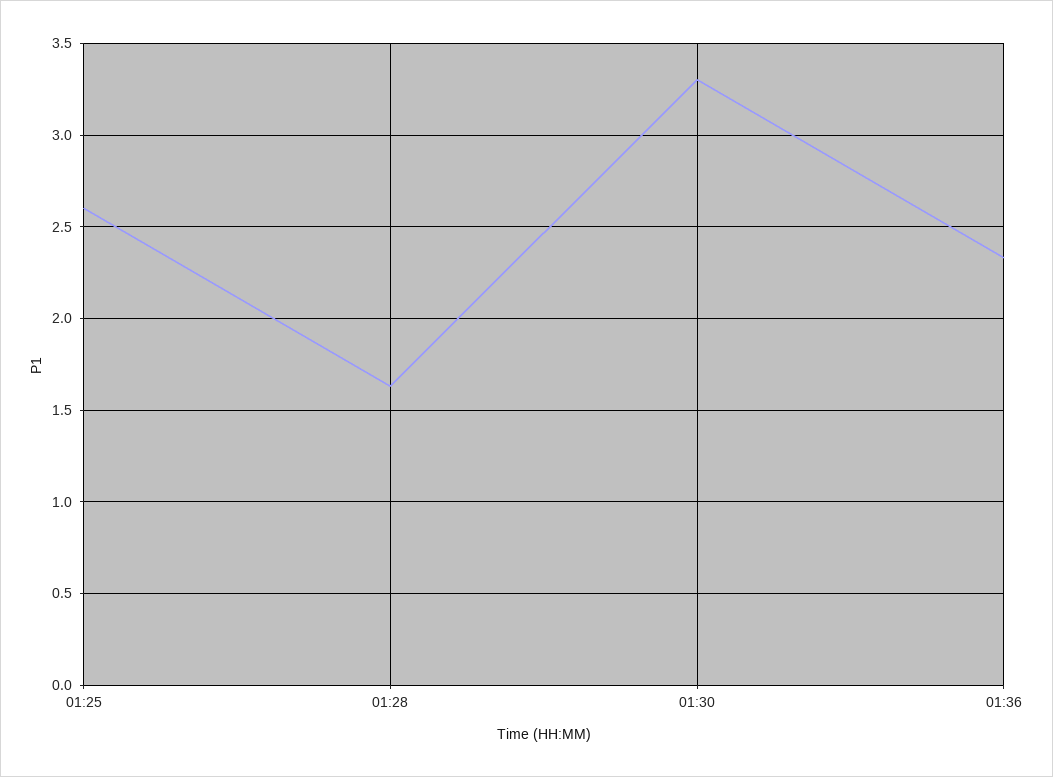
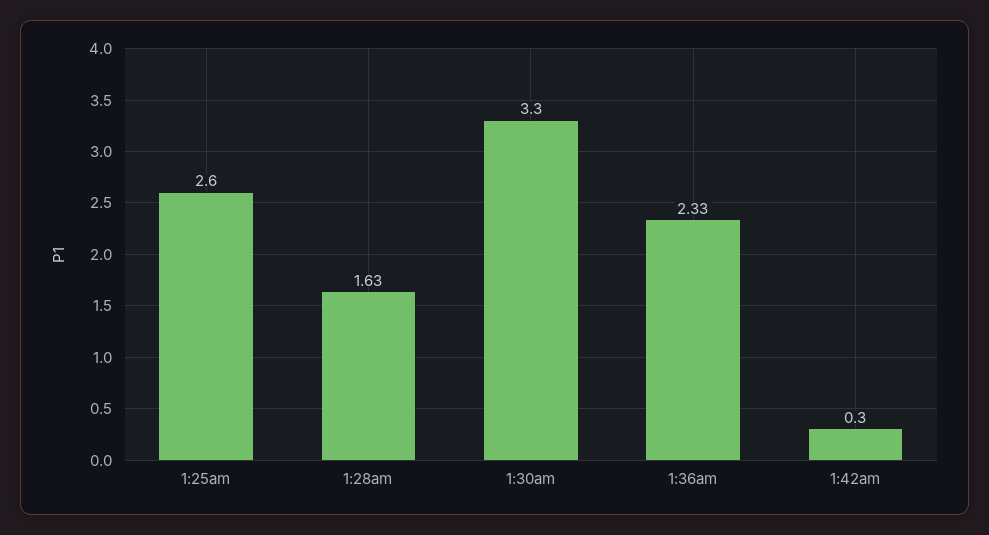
1:42am: none -> 0.3

